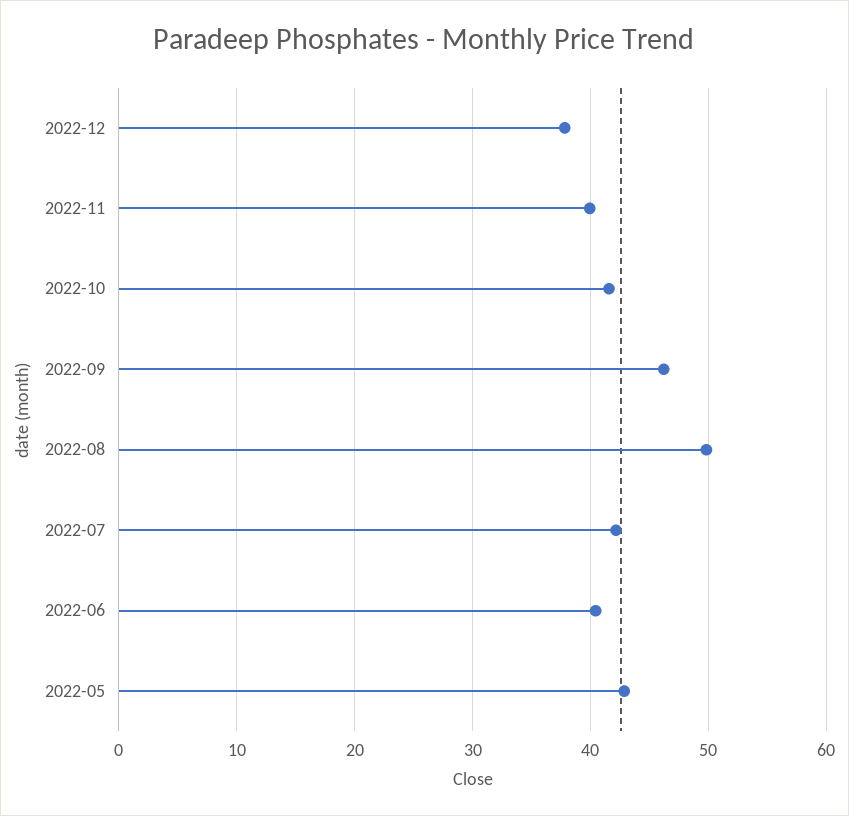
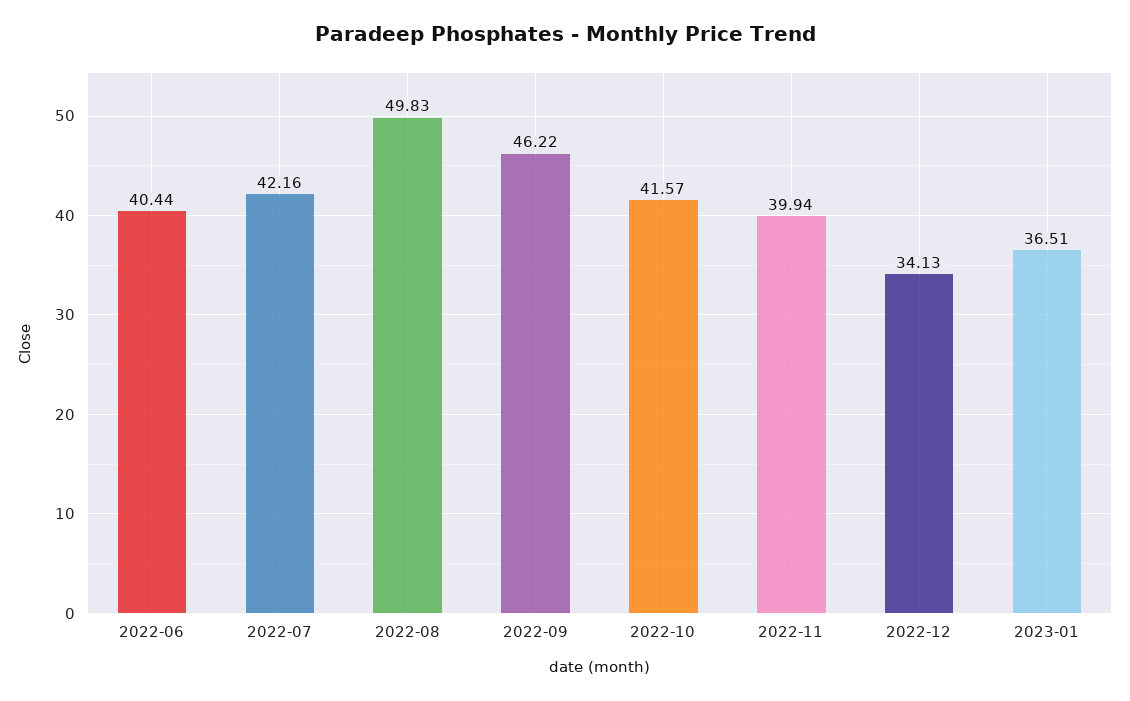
2022-12: 38 -> 34.13
2022-05: 43 -> none
2023-01: none -> 36.51

